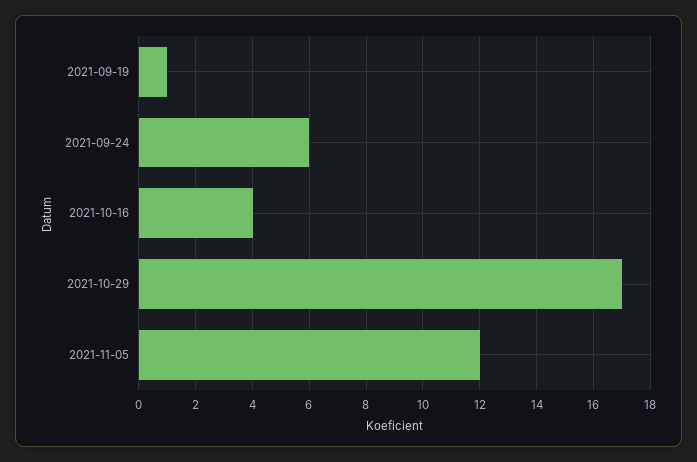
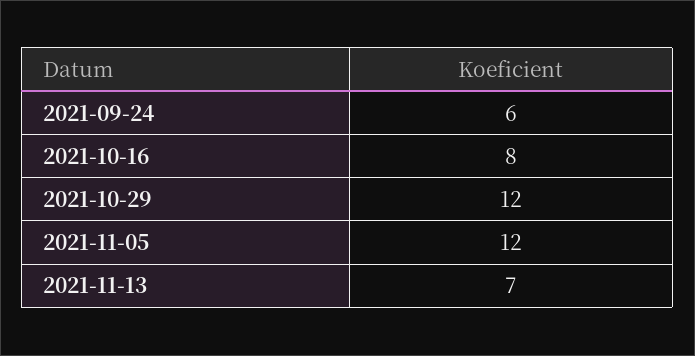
2021-09-19: 1 -> none
2021-10-16: 4 -> 8
2021-10-29: 17 -> 12
2021-11-13: none -> 7

